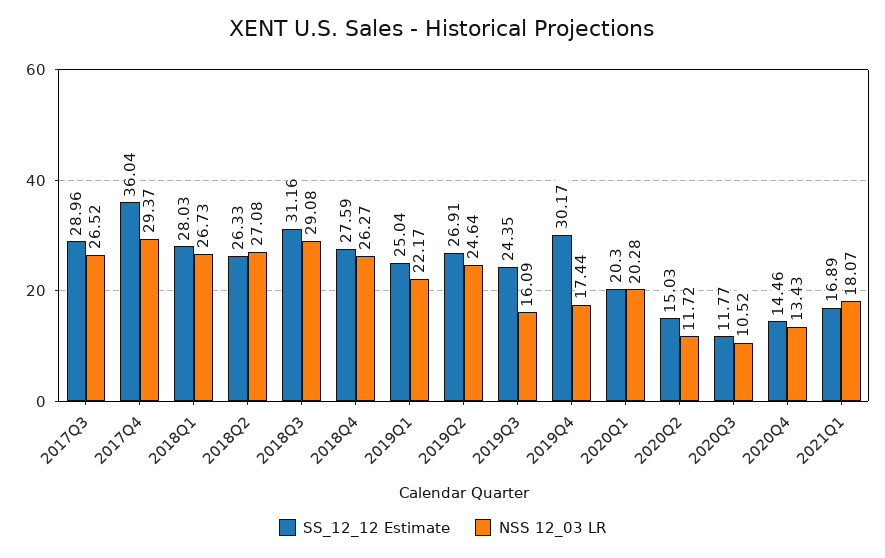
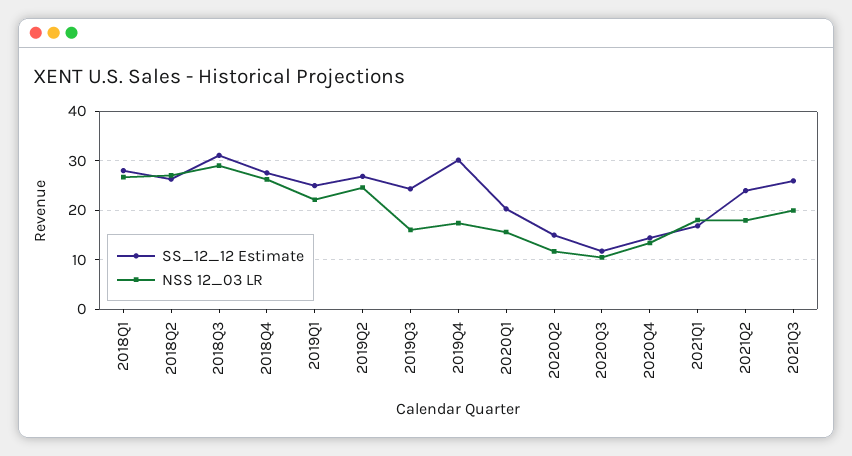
SS_12_12 Estimate, 2017Q3: 28.96 -> none
NSS 12_03 LR, 2017Q3: 26.52 -> none
SS_12_12 Estimate, 2017Q4: 36.04 -> none
NSS 12_03 LR, 2017Q4: 29.37 -> none
NSS 12_03 LR, 2020Q1: 20.28 -> 16
SS_12_12 Estimate, 2021Q2: none -> 24
NSS 12_03 LR, 2021Q2: none -> 18
SS_12_12 Estimate, 2021Q3: none -> 26
NSS 12_03 LR, 2021Q3: none -> 20

